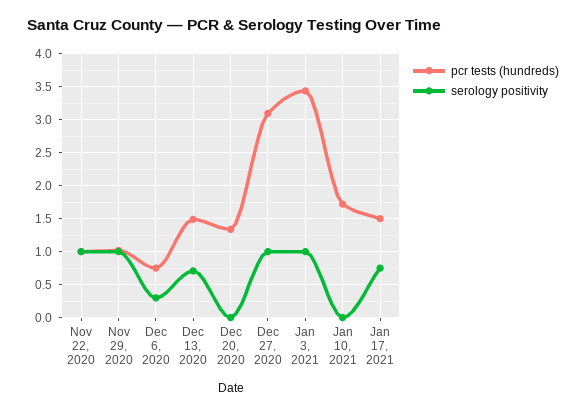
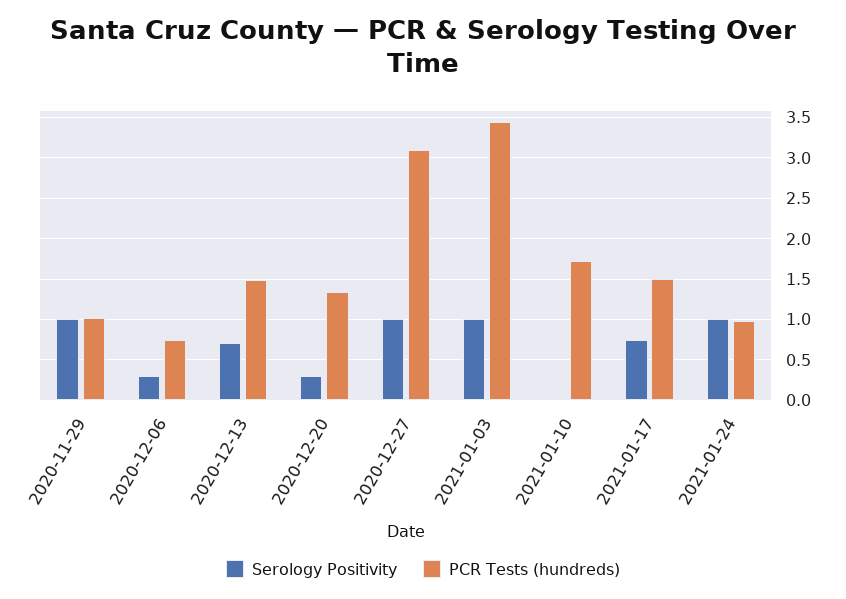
pcr tests (hundreds), Nov 22, 2020: 1 -> none
serology positivity, Nov 22, 2020: 1 -> none
serology positivity, Dec 20, 2020: 0 -> 0.3
serology positivity, 2021-01-24: none -> 1
pcr tests (hundreds), 2021-01-24: none -> 1

